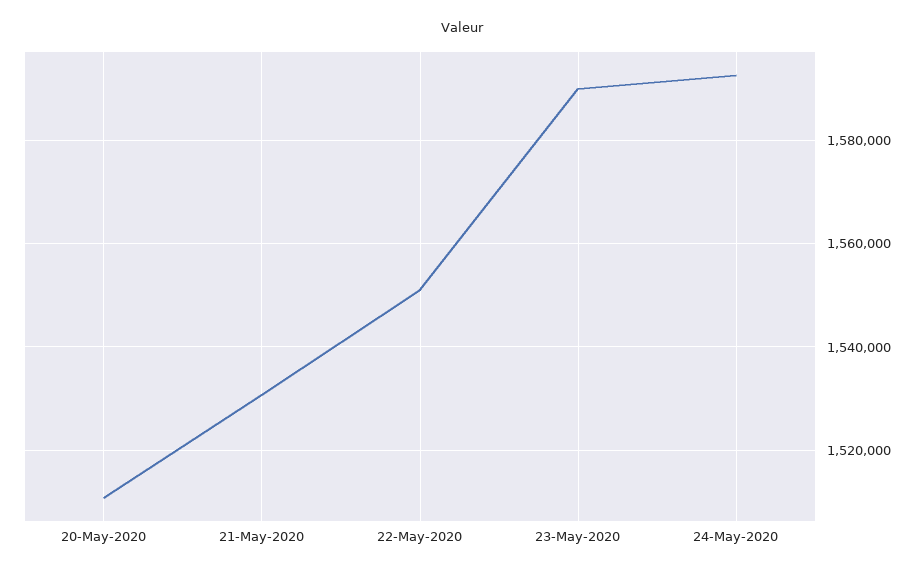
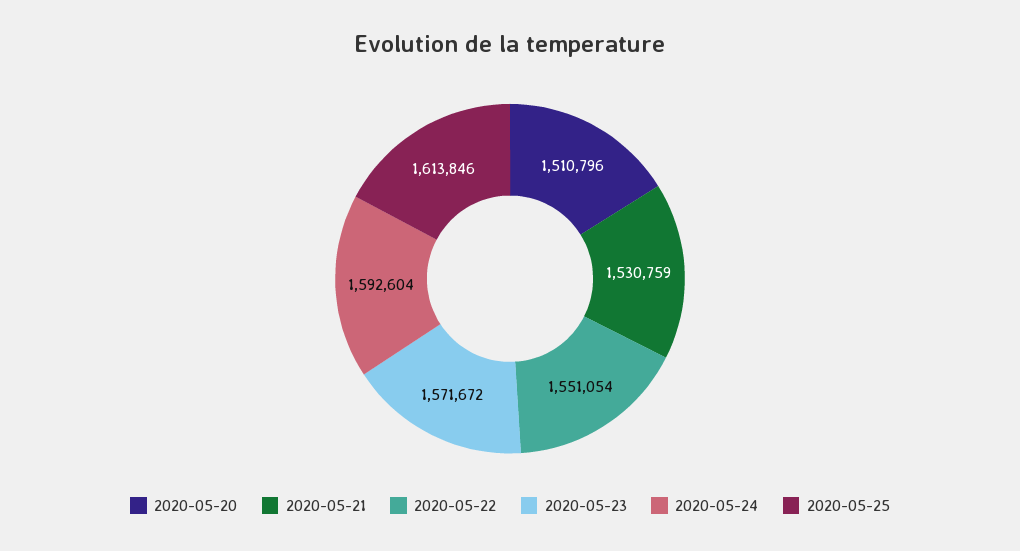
23-May-2020: 1590000 -> 1571672
2020-05-25: none -> 1613846

